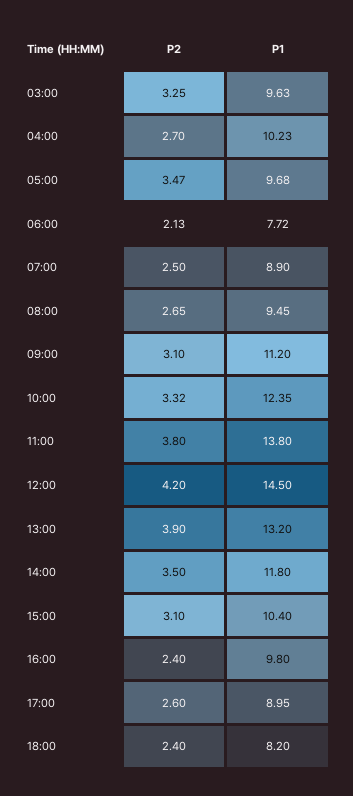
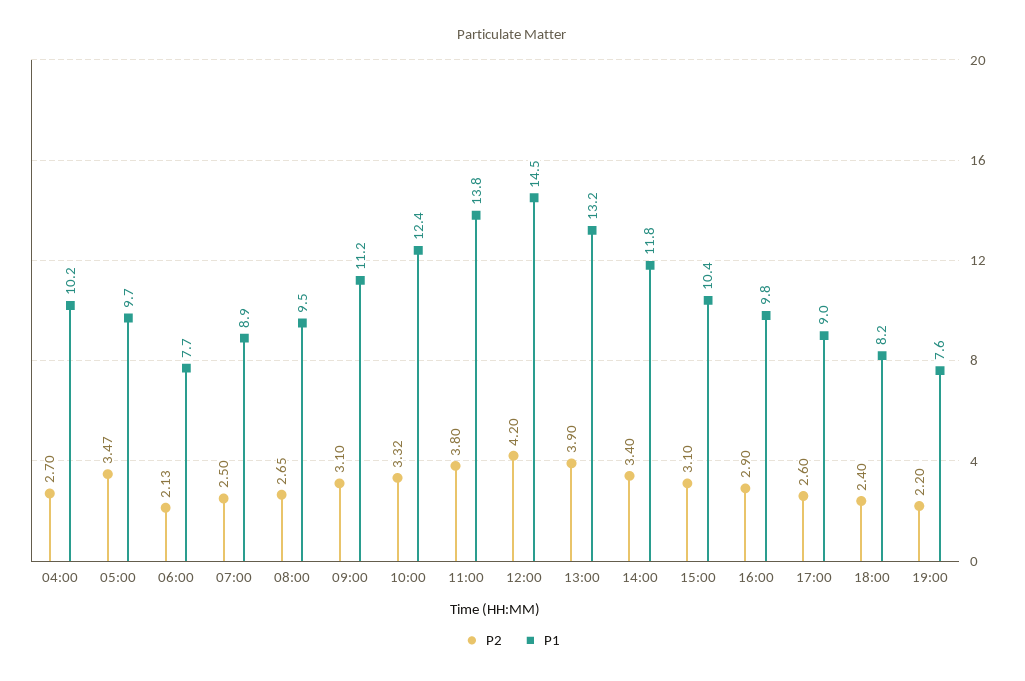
P2, 03:00: 3.25 -> none
P1, 03:00: 9.63 -> none
P2, 14:00: 3.5 -> 3.4
P2, 16:00: 2.4 -> 2.9
P2, 19:00: none -> 2.2
P1, 19:00: none -> 7.6

